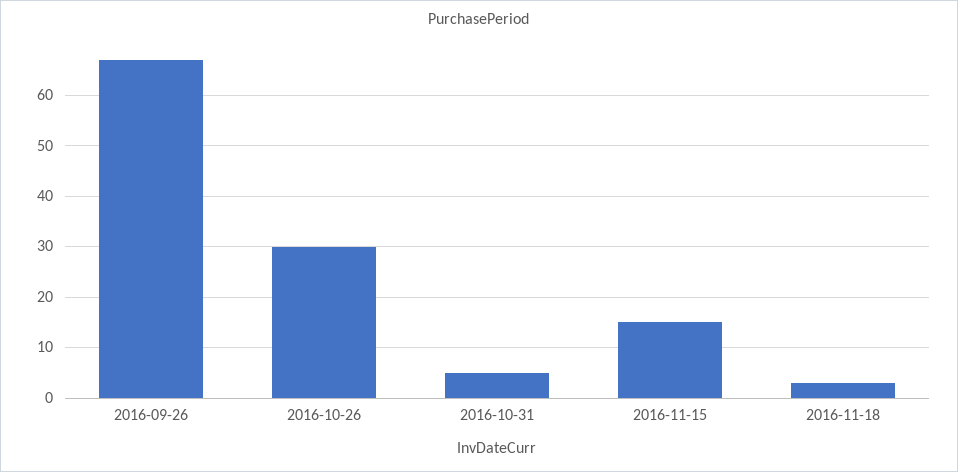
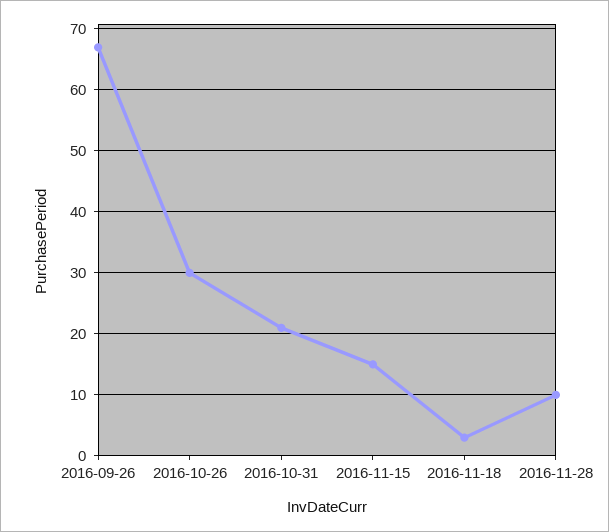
2016-10-31: 5 -> 21
2016-11-28: none -> 10

